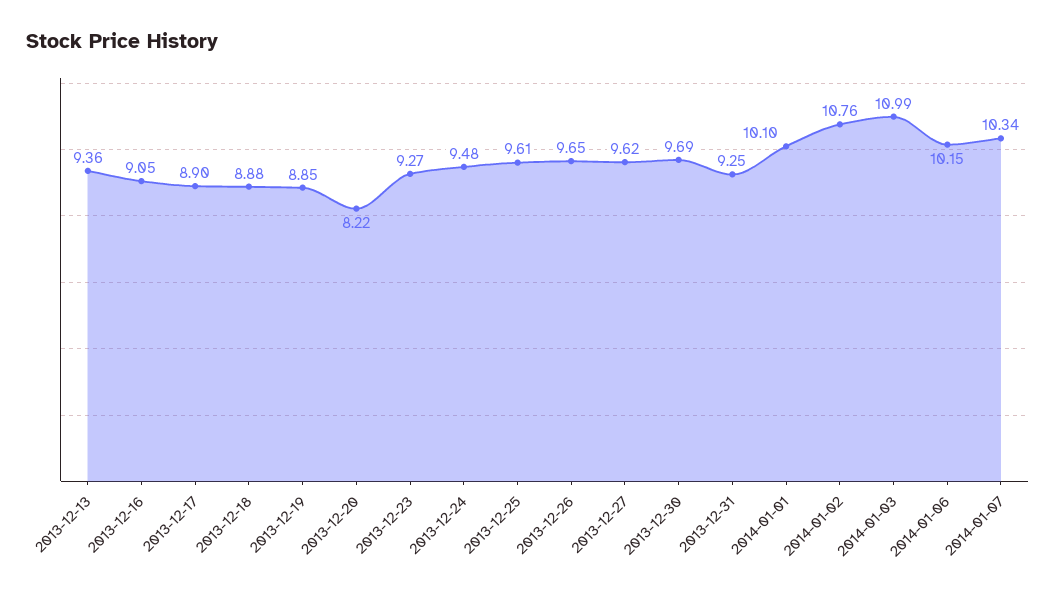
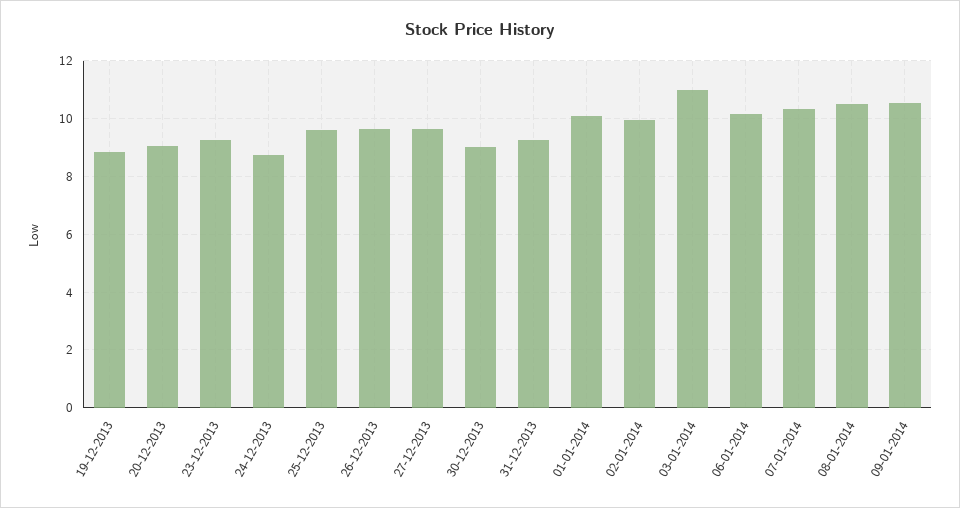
2013-12-13: 9.36 -> none
2013-12-16: 9.05 -> none
2013-12-17: 8.9 -> none
2013-12-18: 8.88 -> none
2013-12-20: 8.22 -> 9
2013-12-24: 9.48 -> 8.75
2013-12-30: 9.69 -> 9
2014-01-02: 10.76 -> 10
08-01-2014: none -> 10.5
09-01-2014: none -> 10.5

